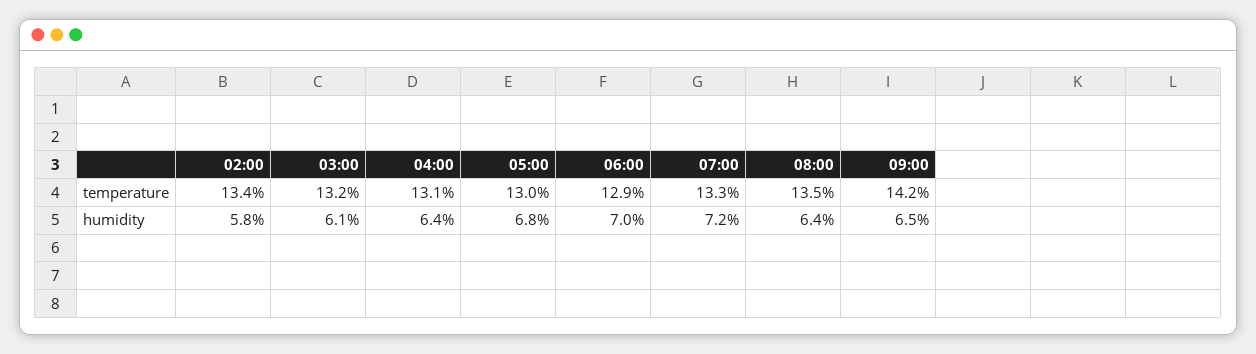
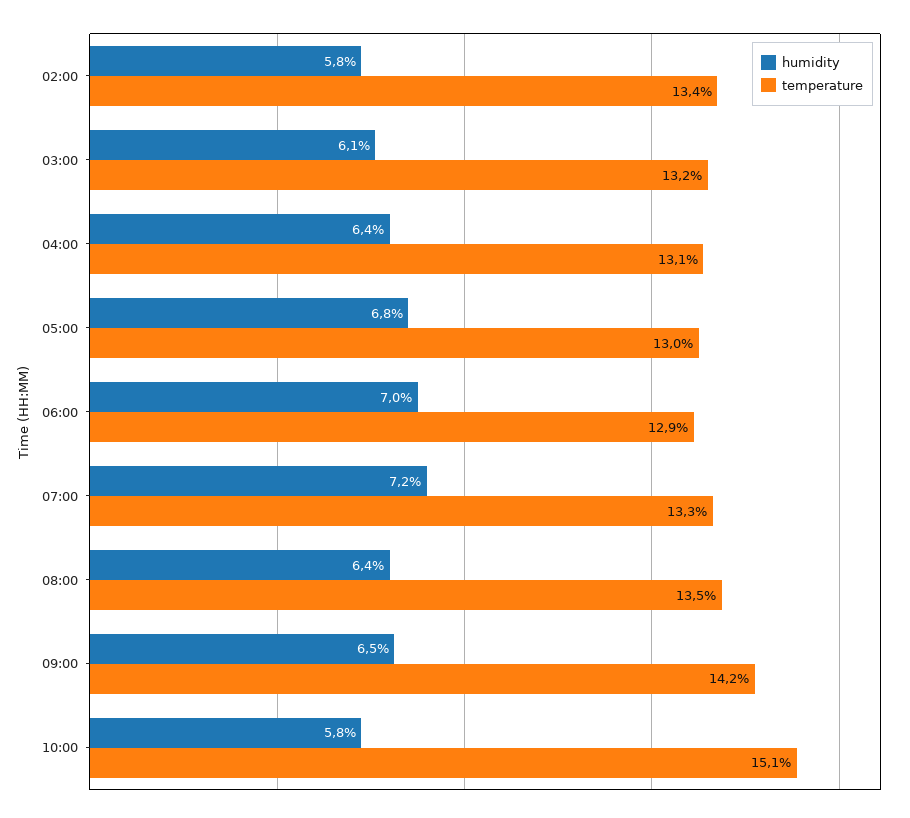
humidity, 10:00: none -> 5.8
temperature, 10:00: none -> 15.1

